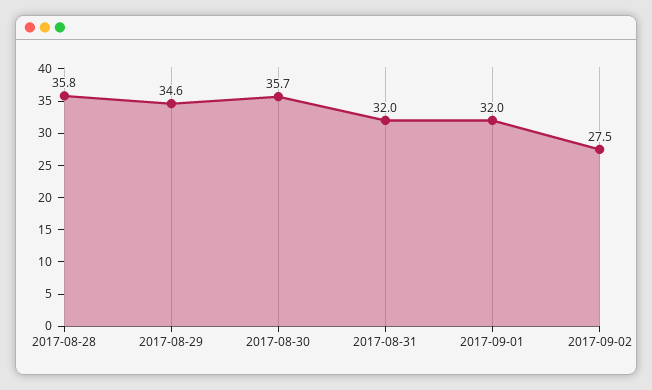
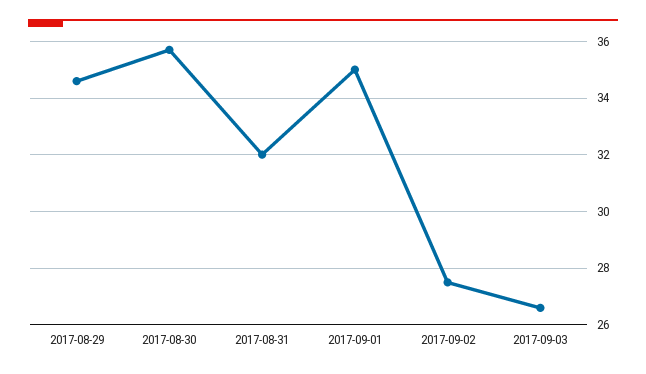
2017-08-28: 35.8 -> none
2017-09-01: 32 -> 35
2017-09-03: none -> 26.5

